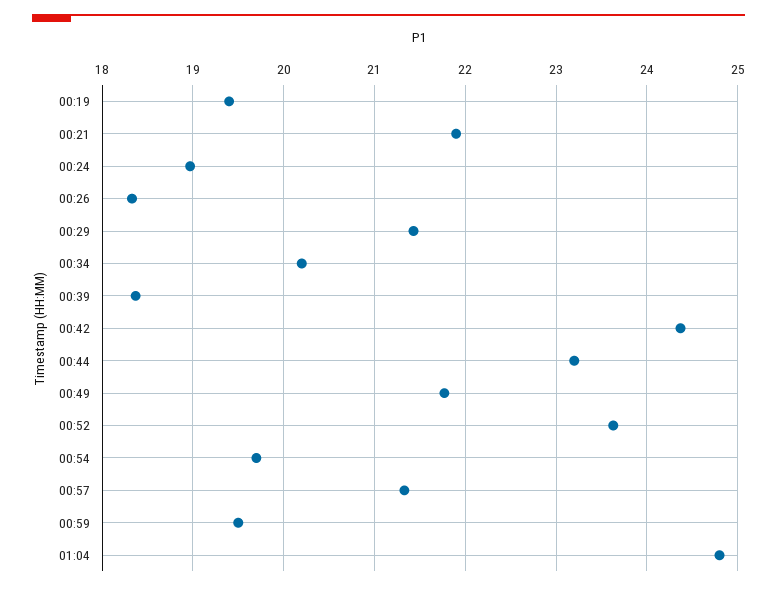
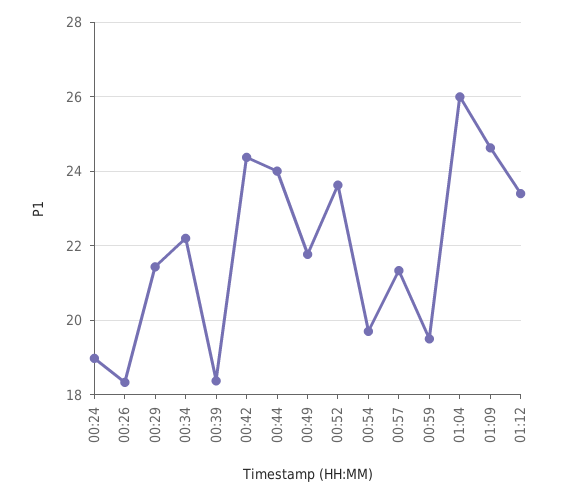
00:19: 19.4 -> none
00:21: 21.9 -> none
00:34: 20.2 -> 22.2
00:44: 23.2 -> 24
01:04: 24.8 -> 26
01:09: none -> 24.6
01:12: none -> 23.4

